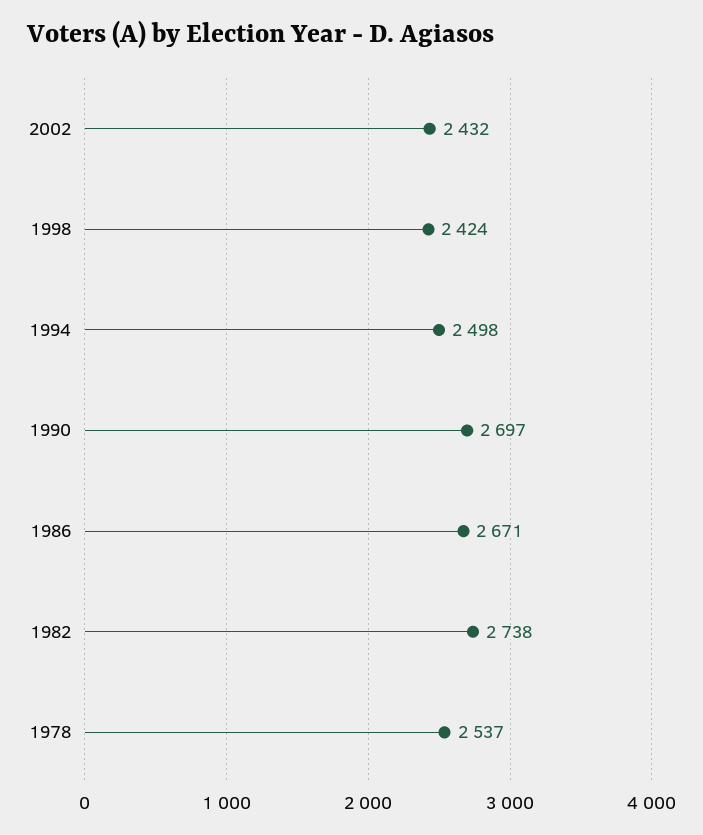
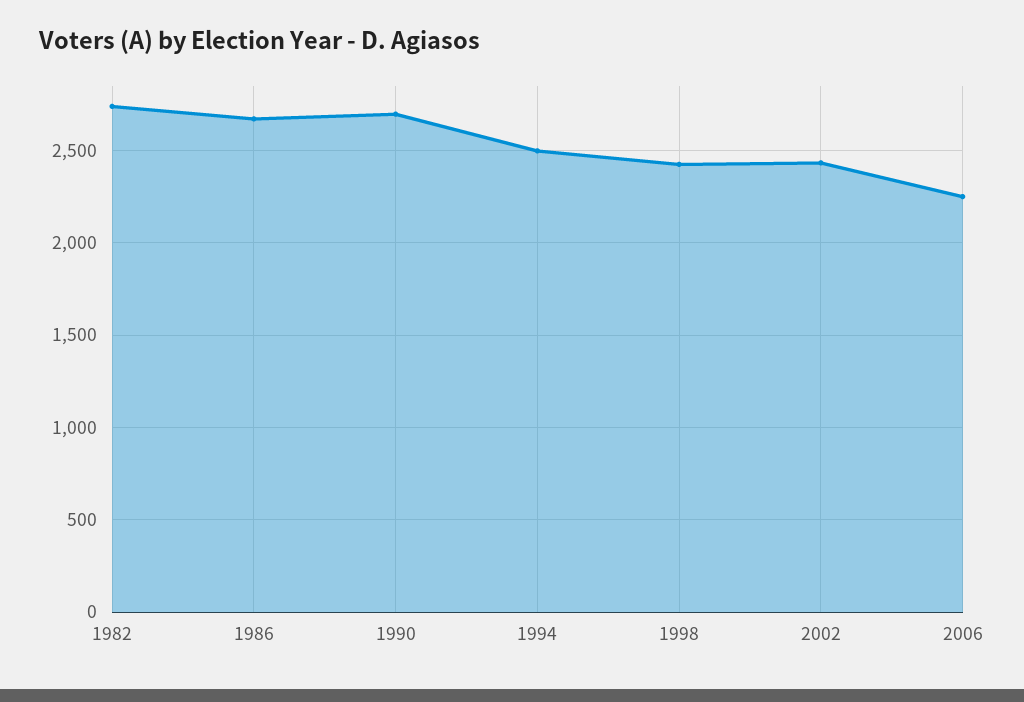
1978: 2537 -> none
2006: none -> 2250

